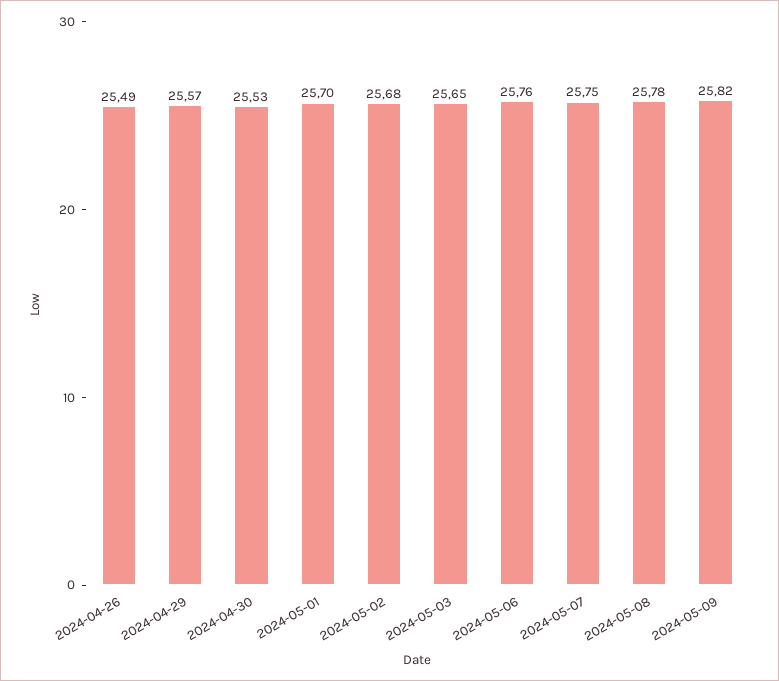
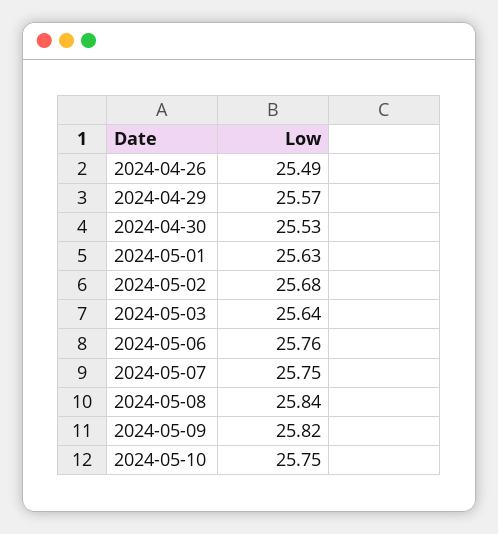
2024-05-01: 25.7 -> 25.63
2024-05-03: 25.65 -> 25.64
2024-05-08: 25.78 -> 25.84
2024-05-10: none -> 25.75

